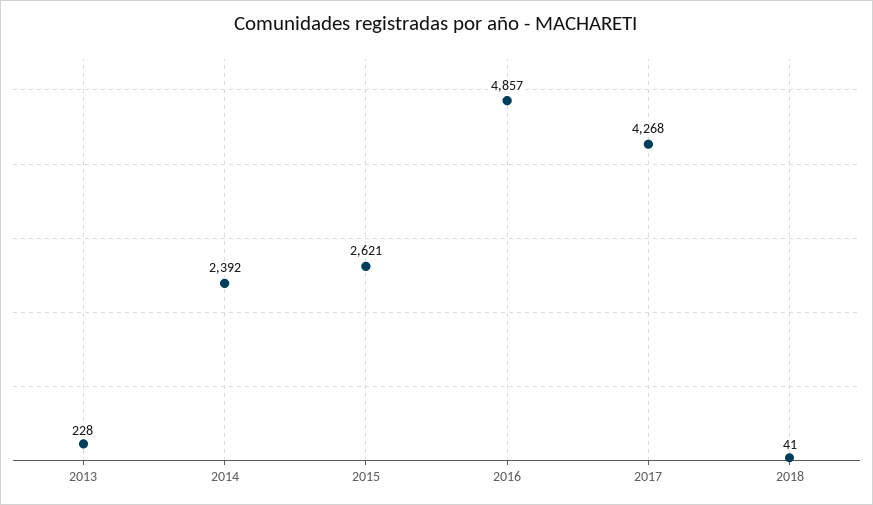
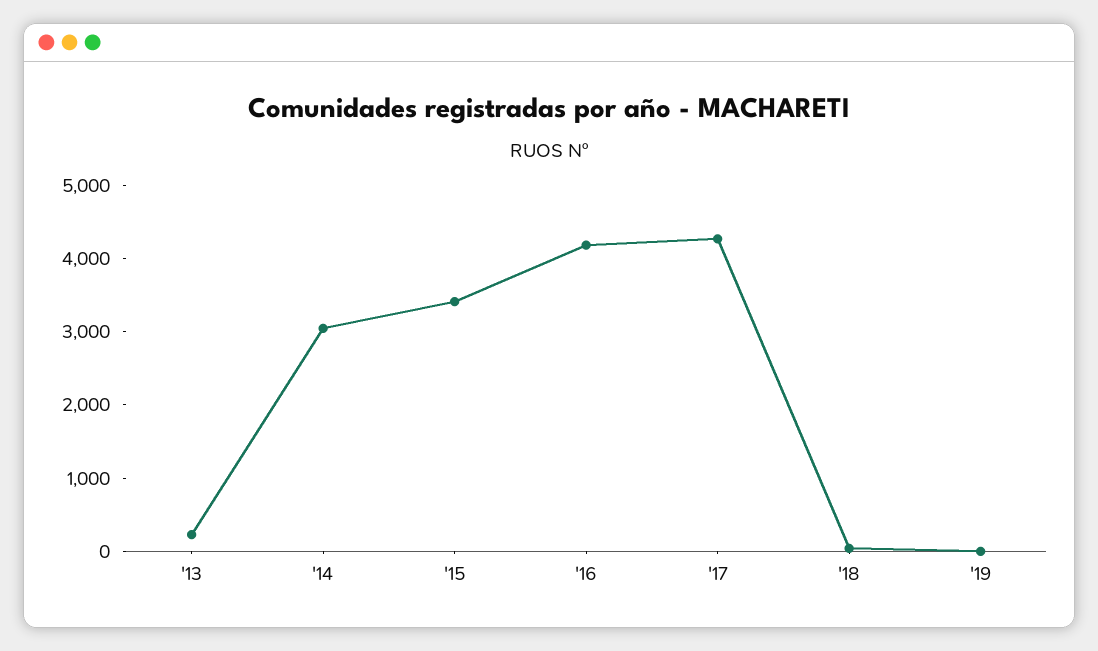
2014: 2392 -> 3000
2015: 2621 -> 3400
2016: 4857 -> 4200
'19: none -> 0

